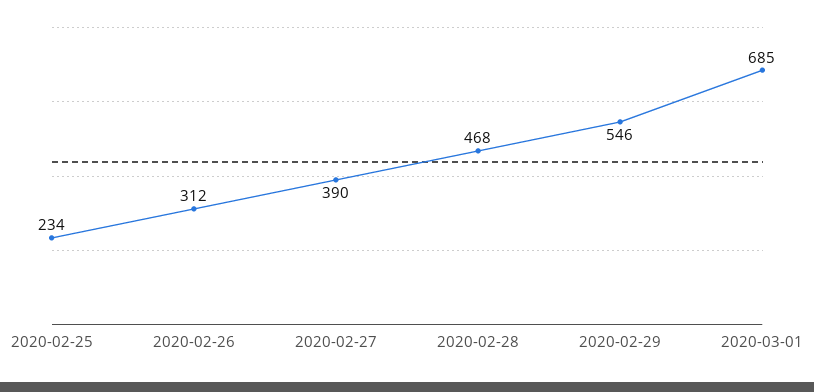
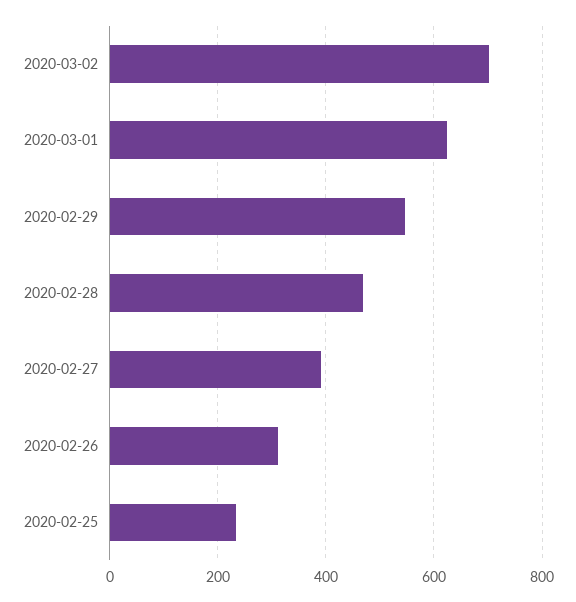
2020-03-01: 685 -> 620
2020-03-02: none -> 700

